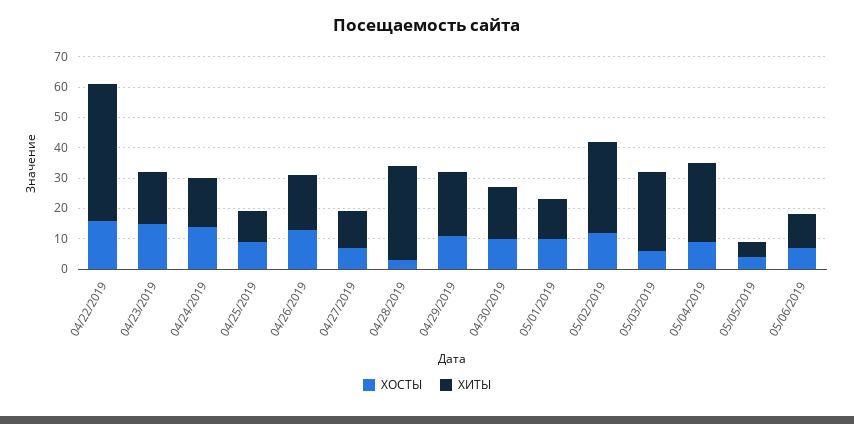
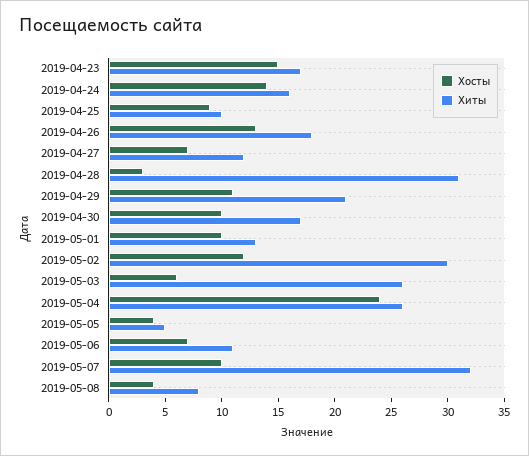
ХОСТЫ, 04/22/2019: 15 -> none
ХИТЫ, 04/22/2019: 45 -> none
ХОСТЫ, 05/04/2019: 10 -> 24
ХОСТЫ, 2019-05-07: none -> 10
ХИТЫ, 2019-05-07: none -> 32
ХОСТЫ, 2019-05-08: none -> 4
ХИТЫ, 2019-05-08: none -> 8

